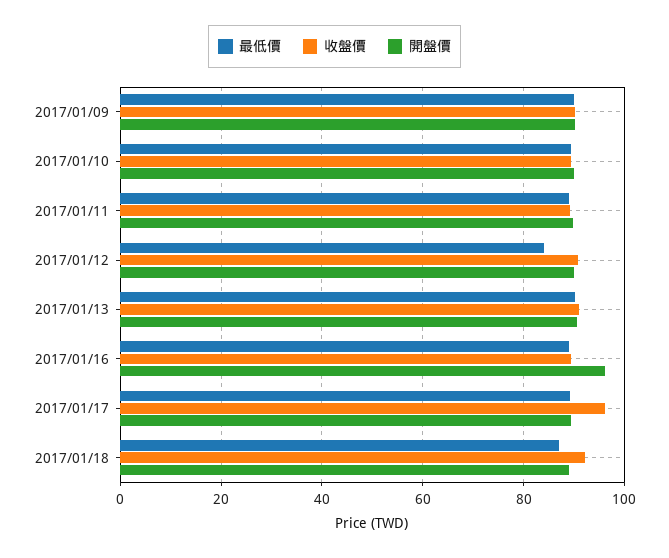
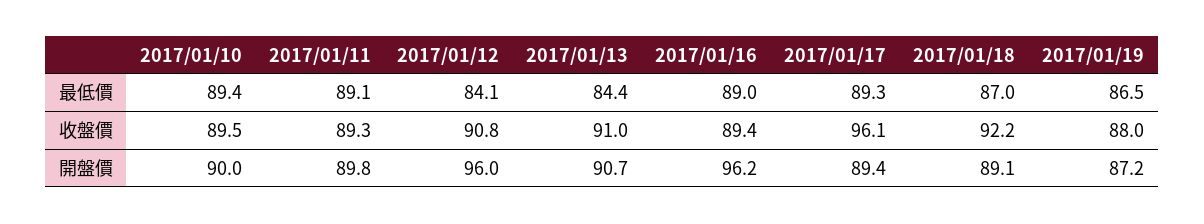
最低價, 2017/01/09: 90 -> none
收盤價, 2017/01/09: 90 -> none
開盤價, 2017/01/09: 90 -> none
開盤價, 2017/01/12: 90 -> 96
最低價, 2017/01/13: 90 -> 84.4
最低價, 2017/01/19: none -> 86.5
收盤價, 2017/01/19: none -> 88
開盤價, 2017/01/19: none -> 87.2

